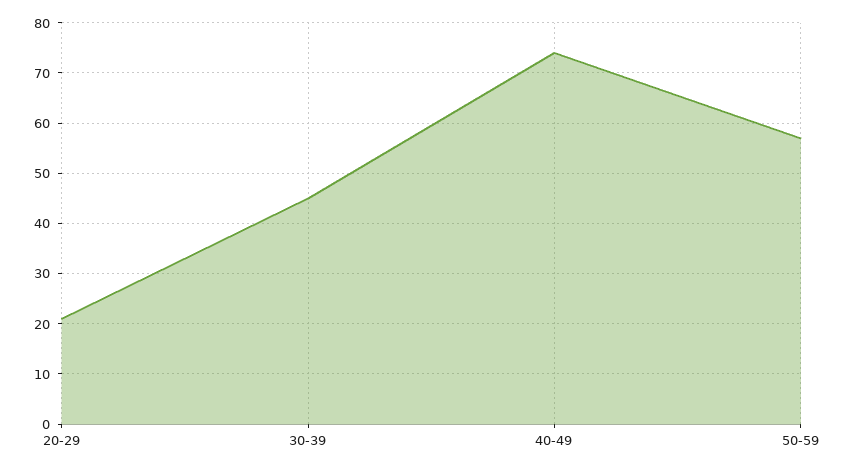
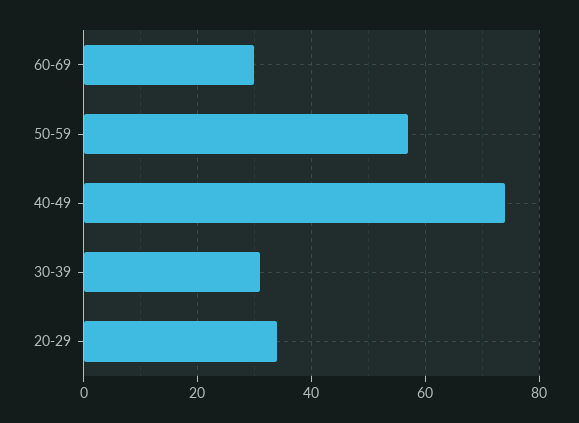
20-29: 20 -> 35
30-39: 45 -> 30
60-69: none -> 30

